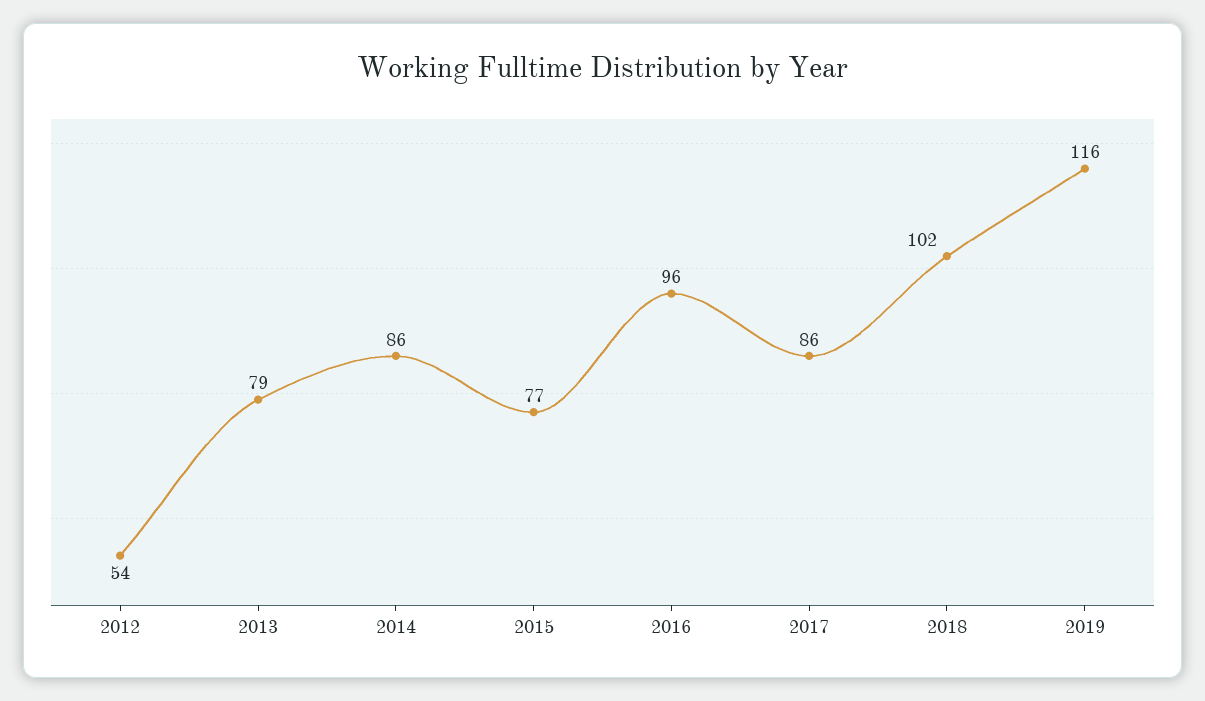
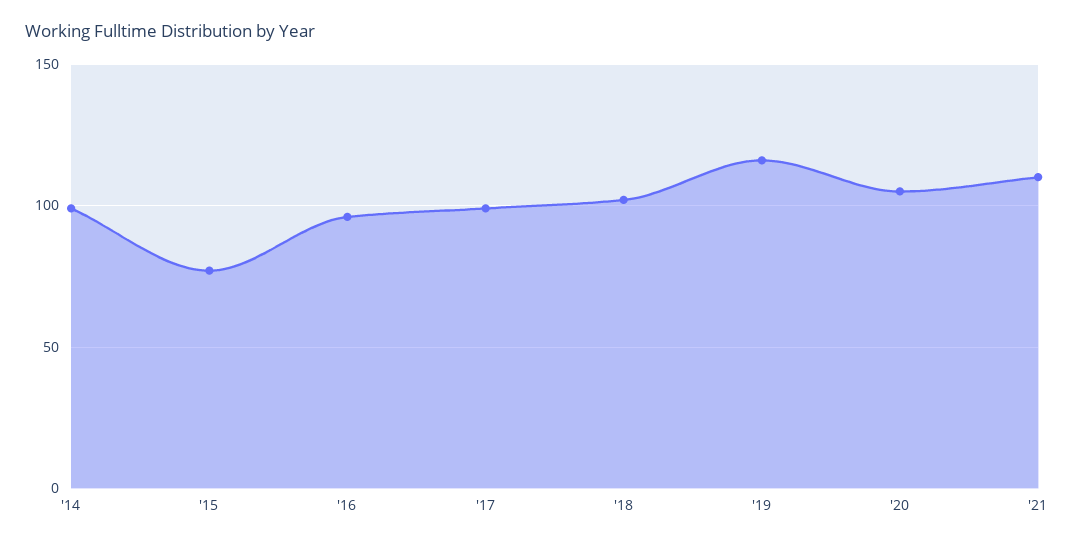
2012: 54 -> none
2013: 79 -> none
2014: 86 -> 100
2017: 86 -> 100
'20: none -> 105
'21: none -> 110

